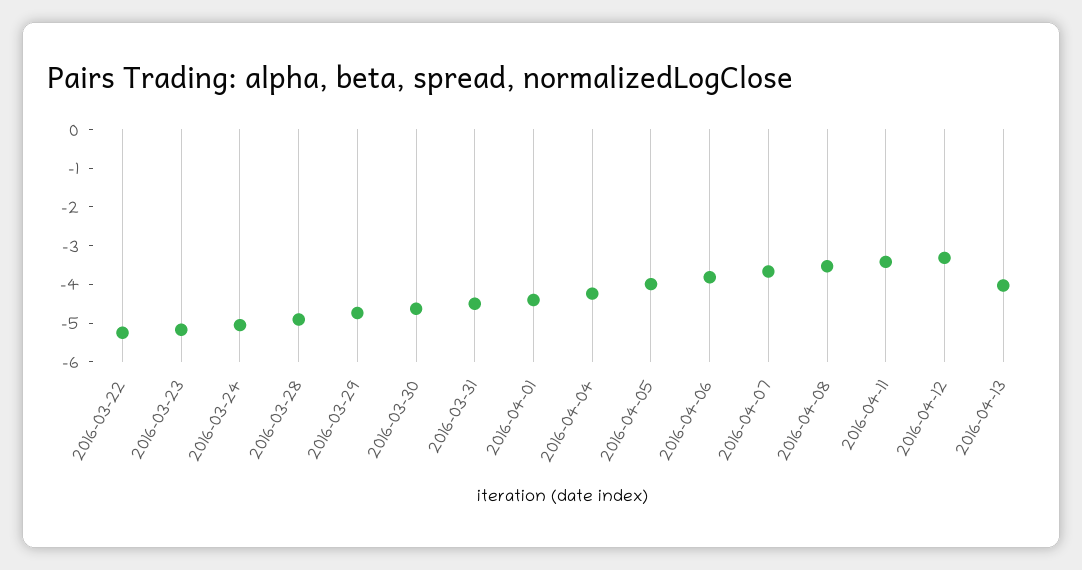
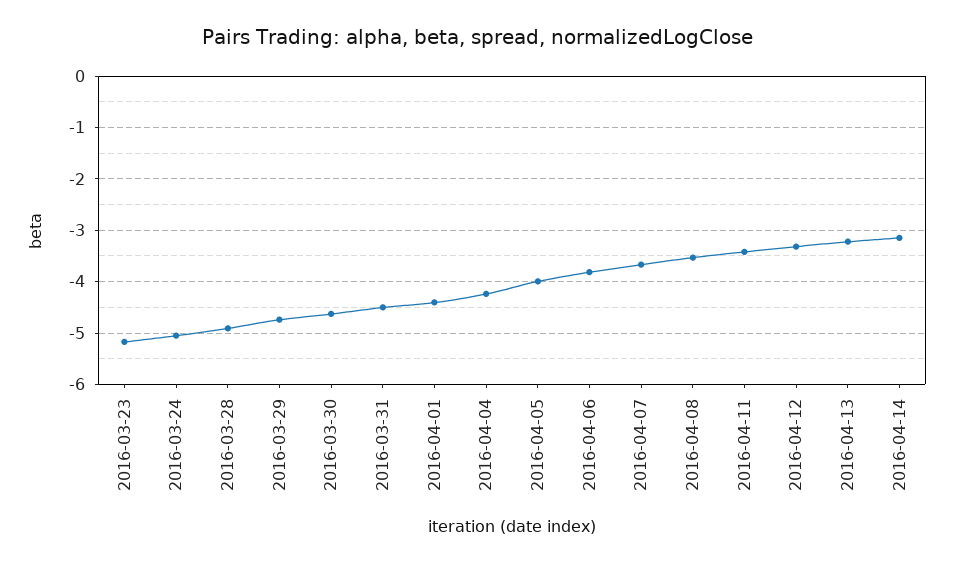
2016-03-22: -5.25 -> none
2016-04-13: -4 -> -3.2
2016-04-14: none -> -3.2

